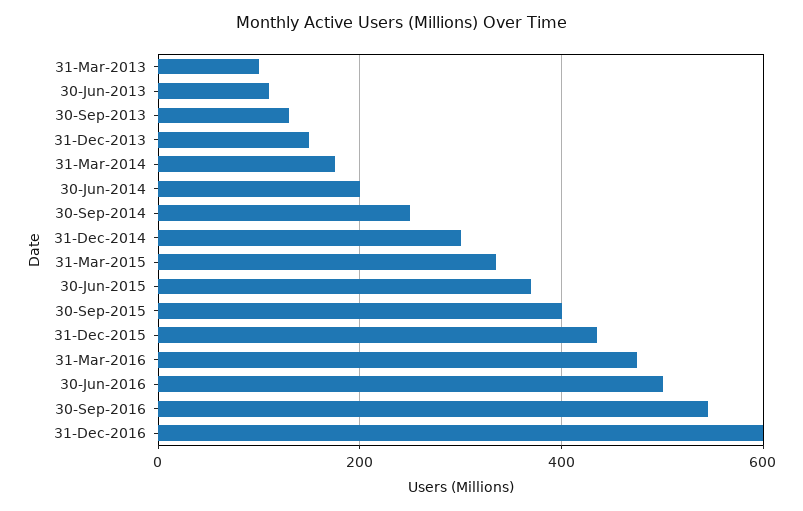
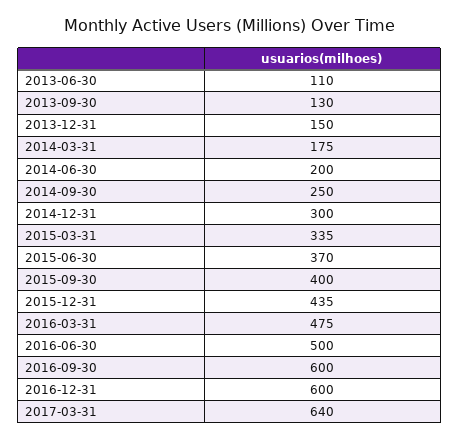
31-Mar-2013: 100 -> none
30-Sep-2016: 540 -> 600
2017-03-31: none -> 640

